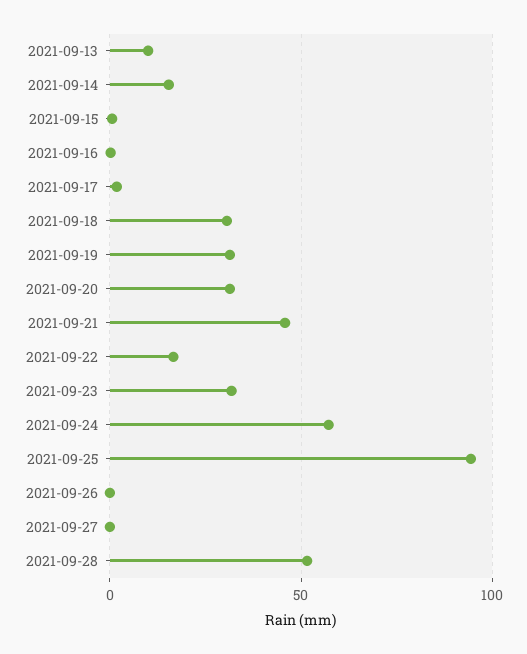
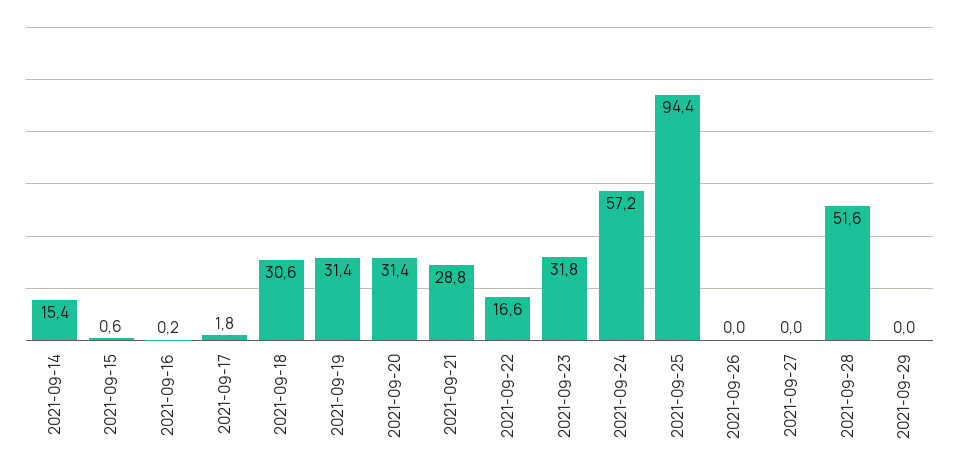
2021-09-13: 10 -> none
2021-09-21: 45 -> 28.8
2021-09-29: none -> 0

